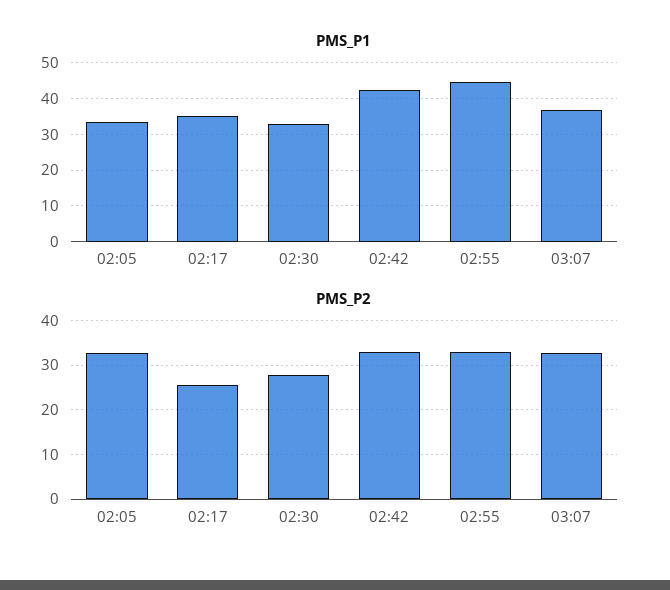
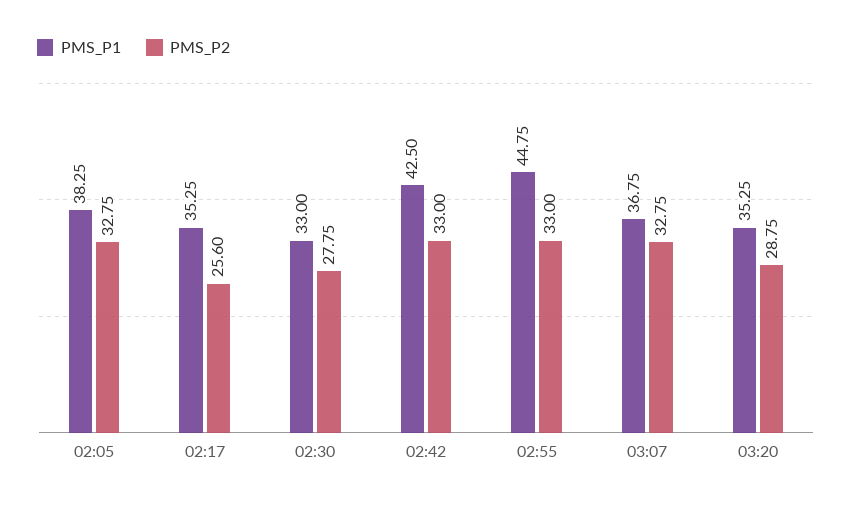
PMS_P1, 02:05: 34 -> 38.25
PMS_P1, 03:20: none -> 35.25
PMS_P2, 03:20: none -> 28.75

